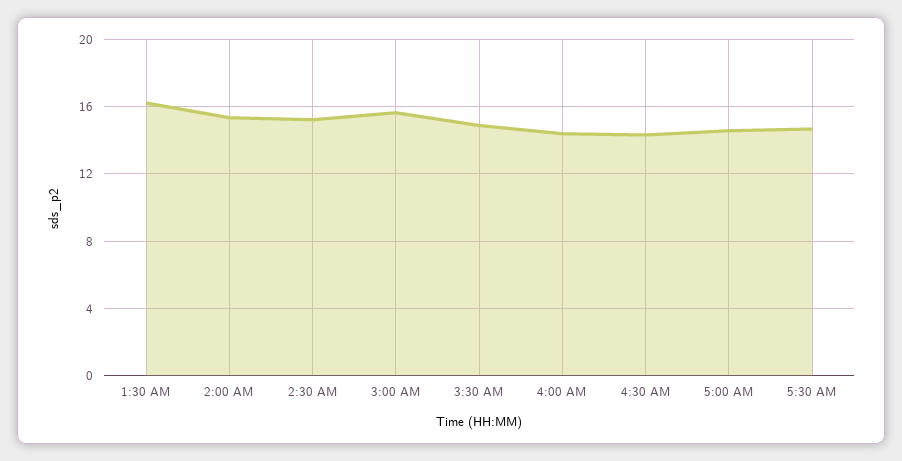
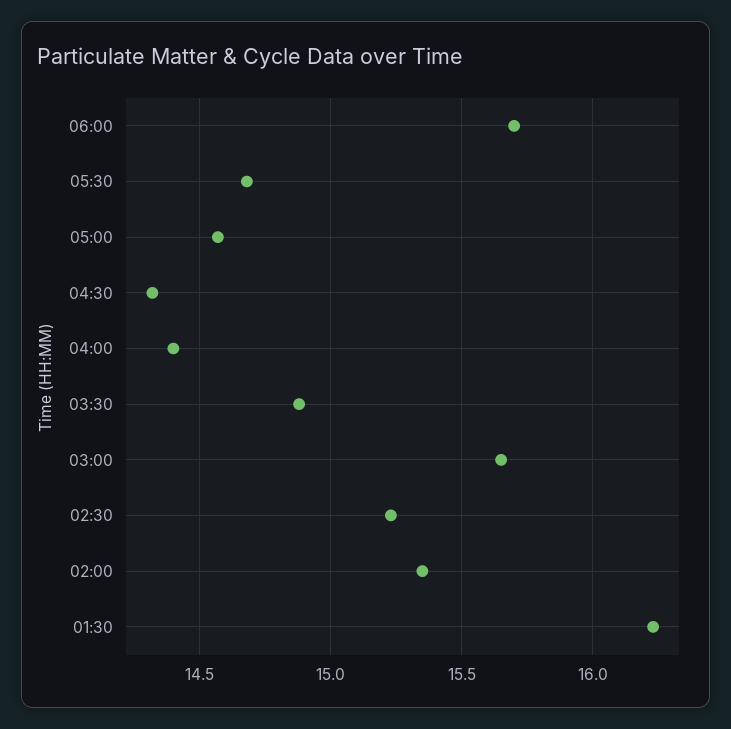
06:00: none -> 15.7

